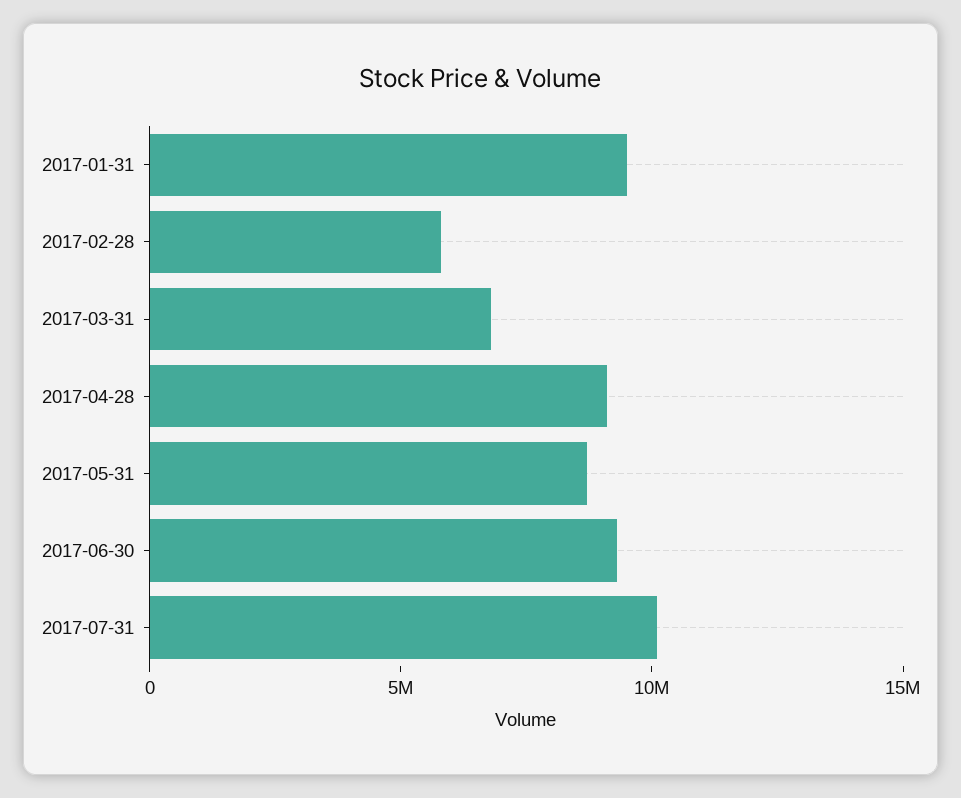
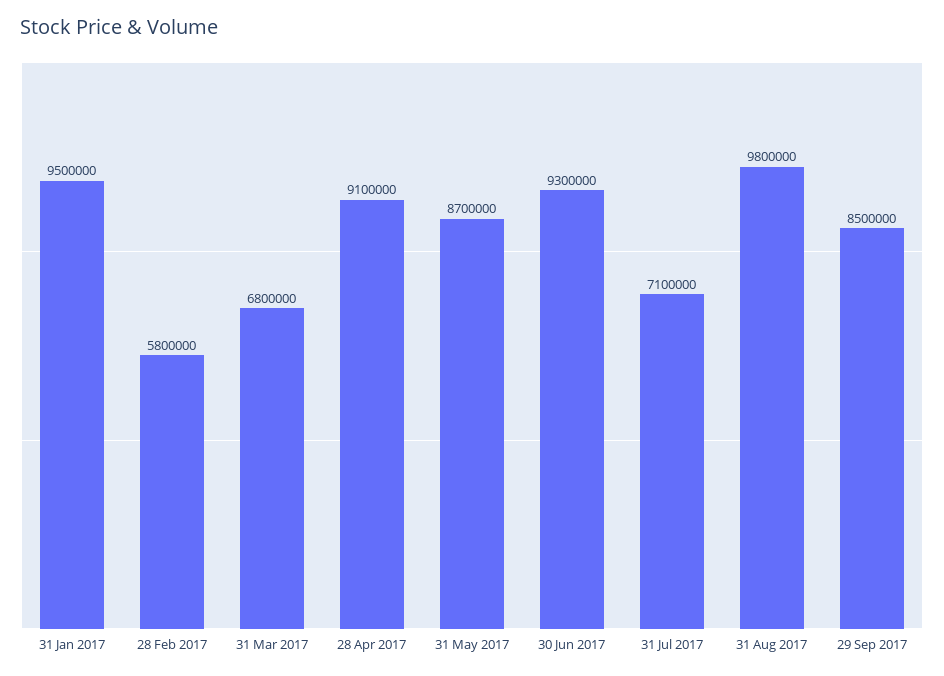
2017-07-31: 10000000 -> 7100000
31 Aug 2017: none -> 9800000
29 Sep 2017: none -> 8500000

